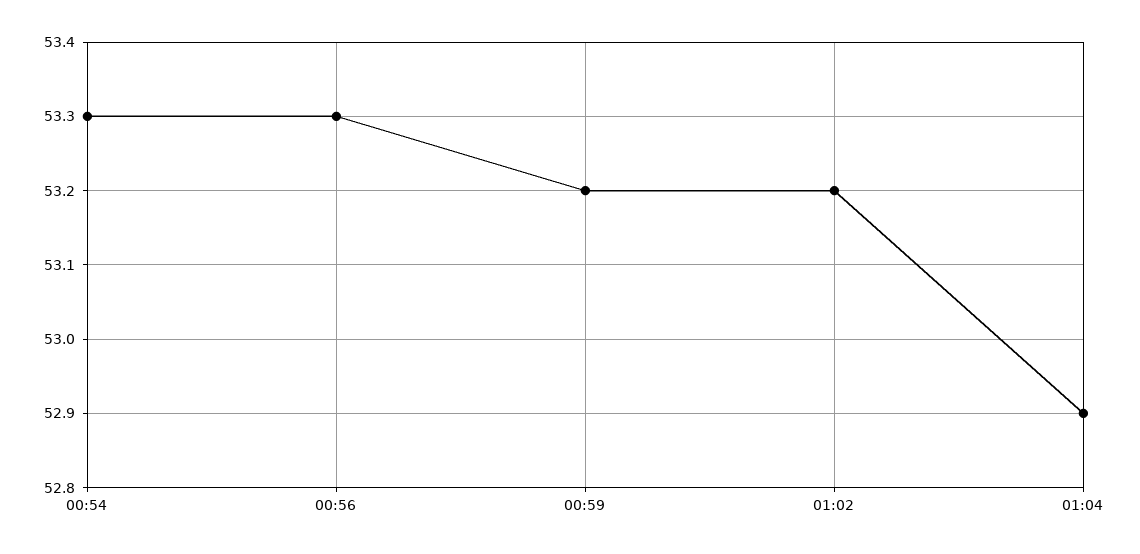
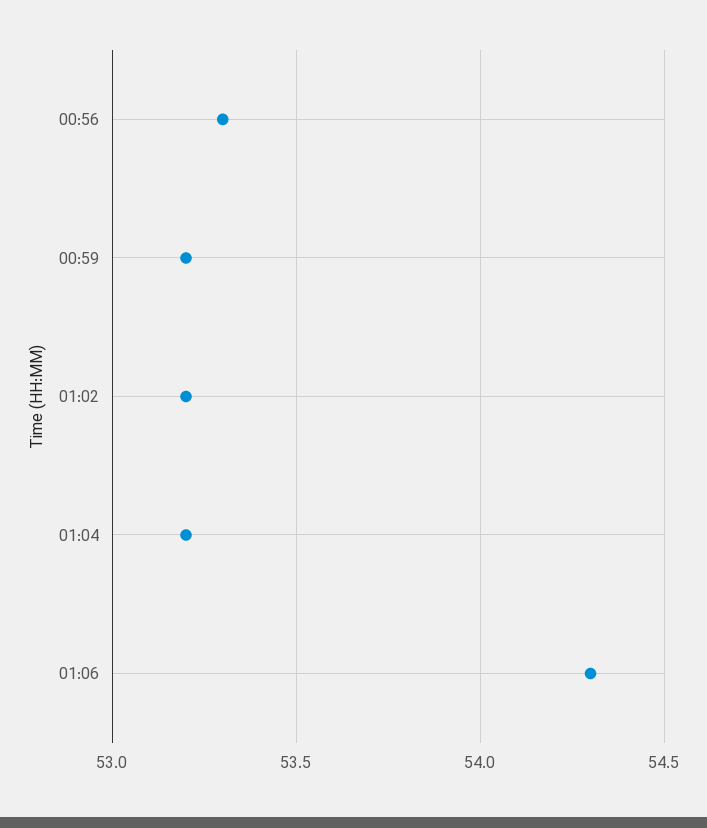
00:54: 53.3 -> none
01:04: 52.9 -> 53.2
01:06: none -> 54.3

